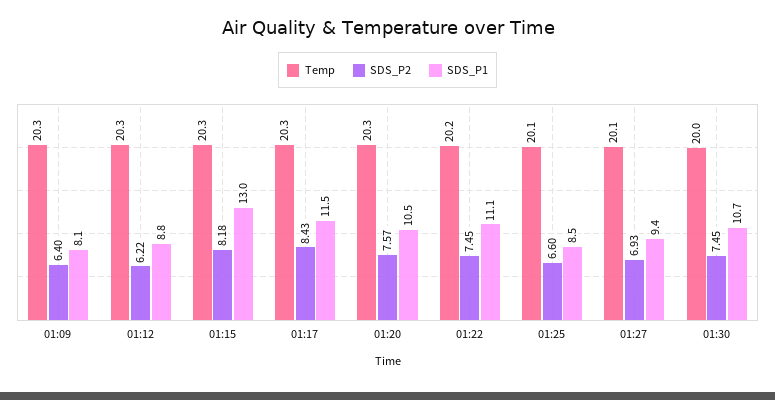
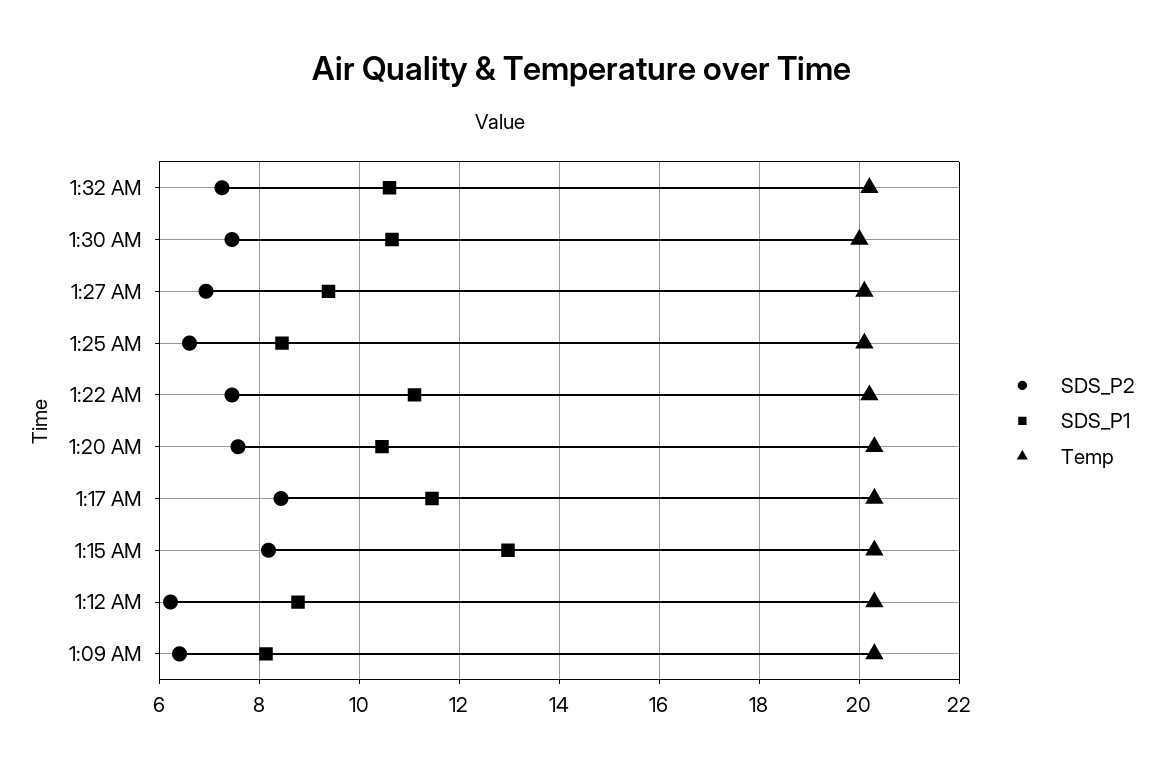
SDS_P2, 1:32 AM: none -> 7.2
SDS_P1, 1:32 AM: none -> 10.6
Temp, 1:32 AM: none -> 20.2

